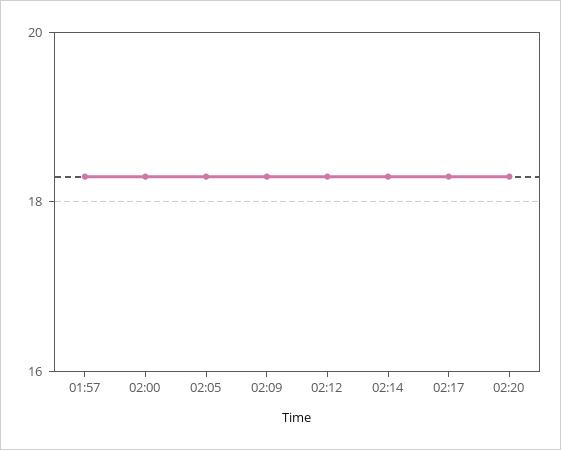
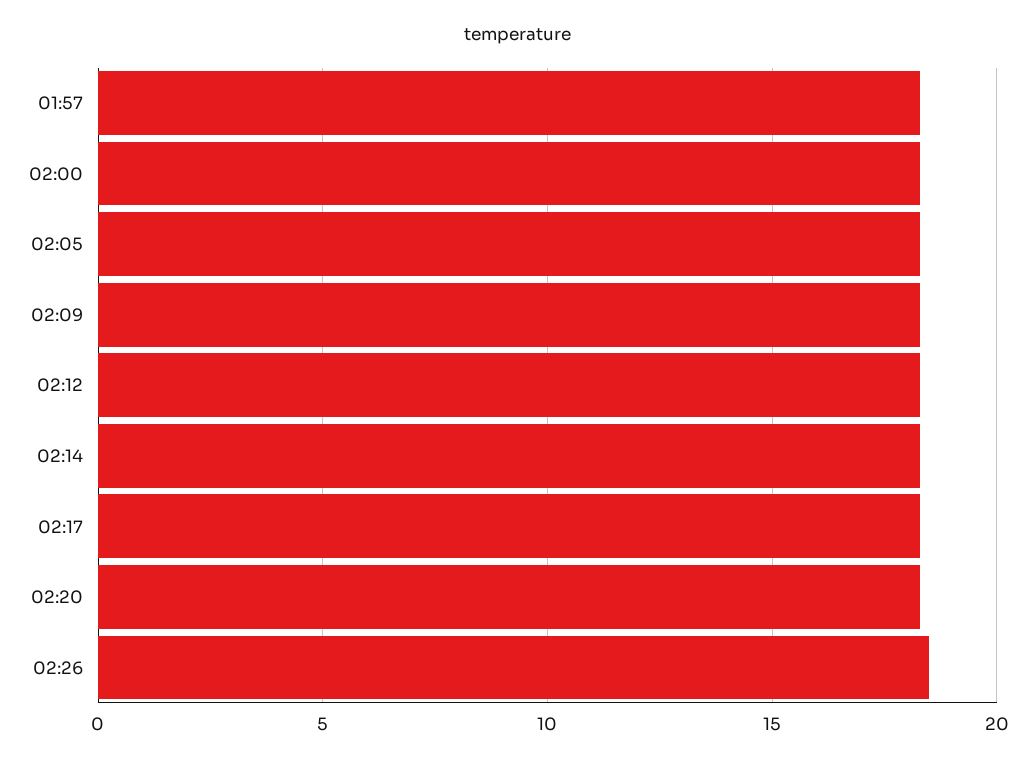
02:26: none -> 18.5

